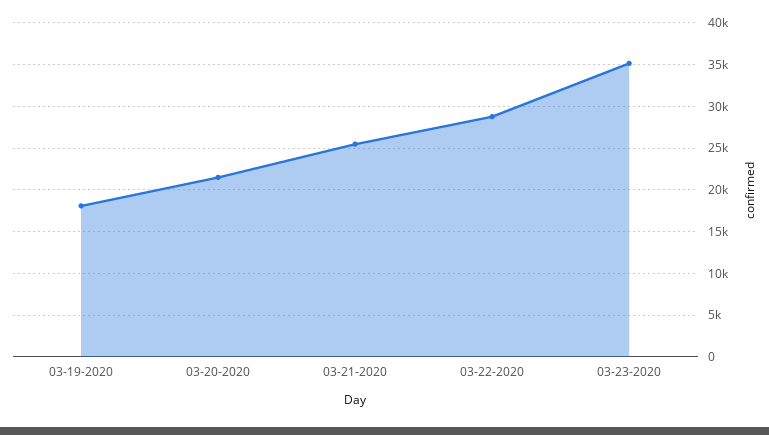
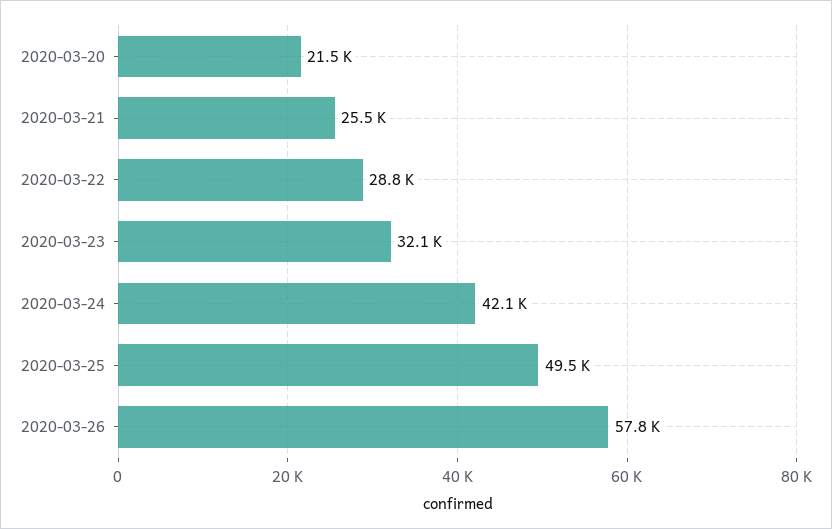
03-19-2020: 18000 -> none
03-23-2020: 35000 -> 32100
2020-03-24: none -> 42100
2020-03-25: none -> 49500
2020-03-26: none -> 57800

